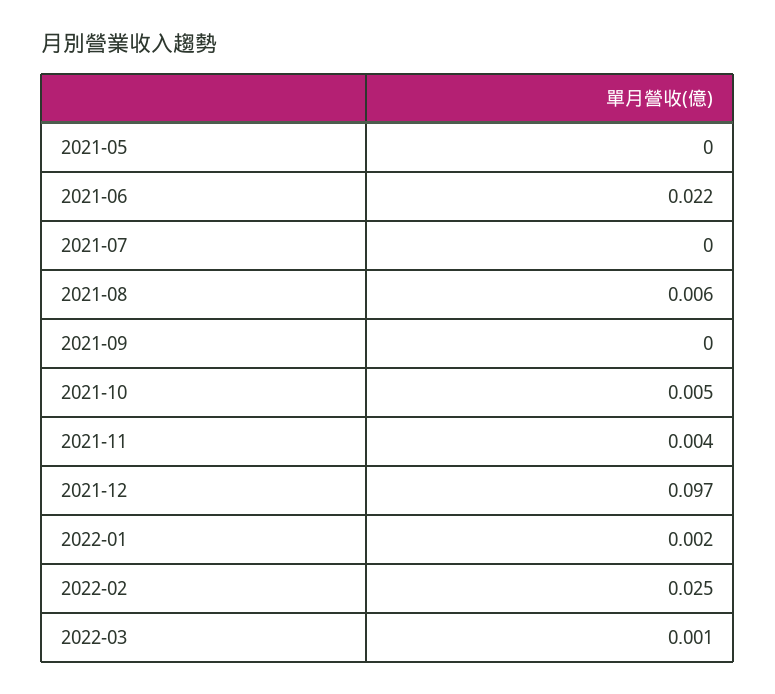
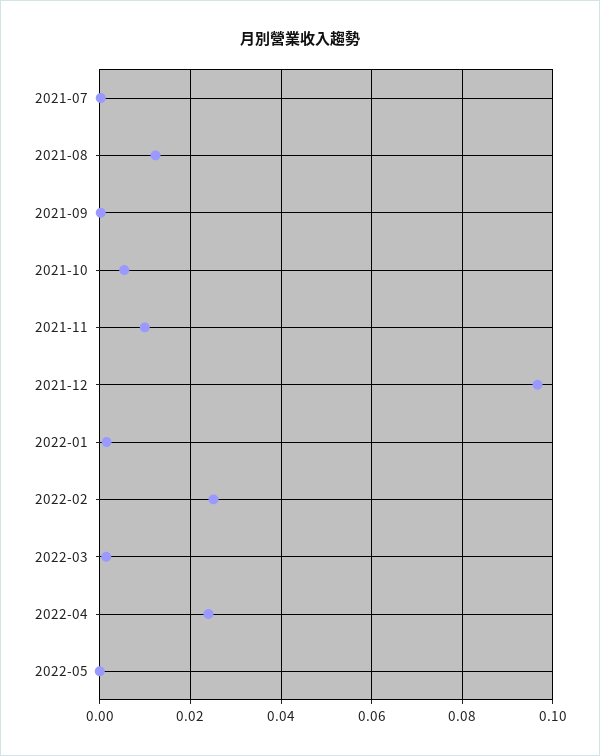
2021-05: 0 -> none
2021-06: 0.022 -> none
2021-08: 0.006 -> 0.012
2021-11: 0.004 -> 0.01
2022-04: none -> 0.024
2022-05: none -> 0

